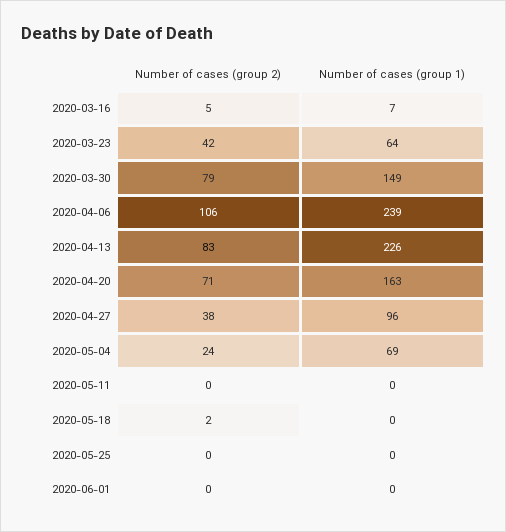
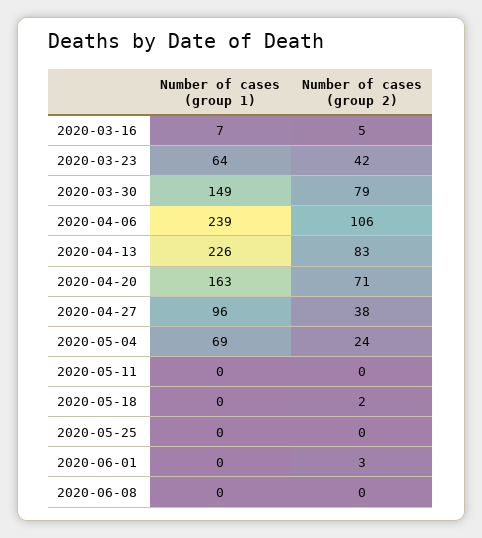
Number of cases (group 2), 2020-06-01: 0 -> 3
Number of cases (group 1), 2020-06-08: none -> 0
Number of cases (group 2), 2020-06-08: none -> 0

